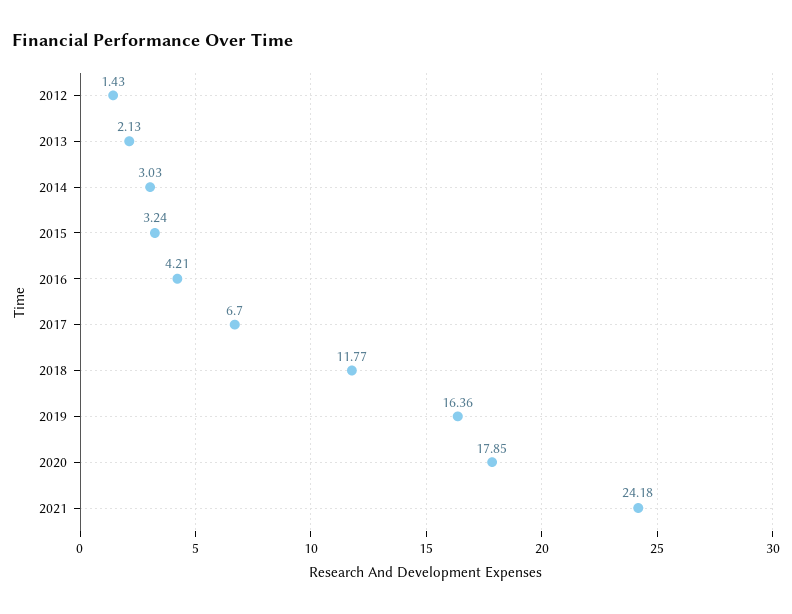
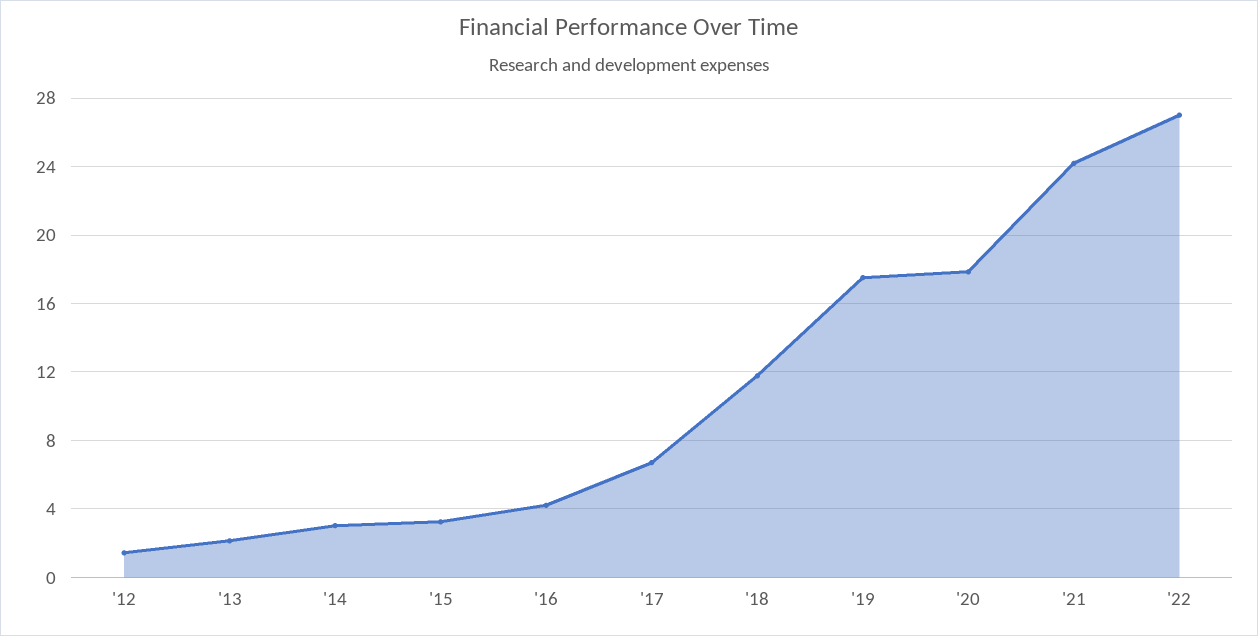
2019: 16.36 -> 17.5
'22: none -> 27

